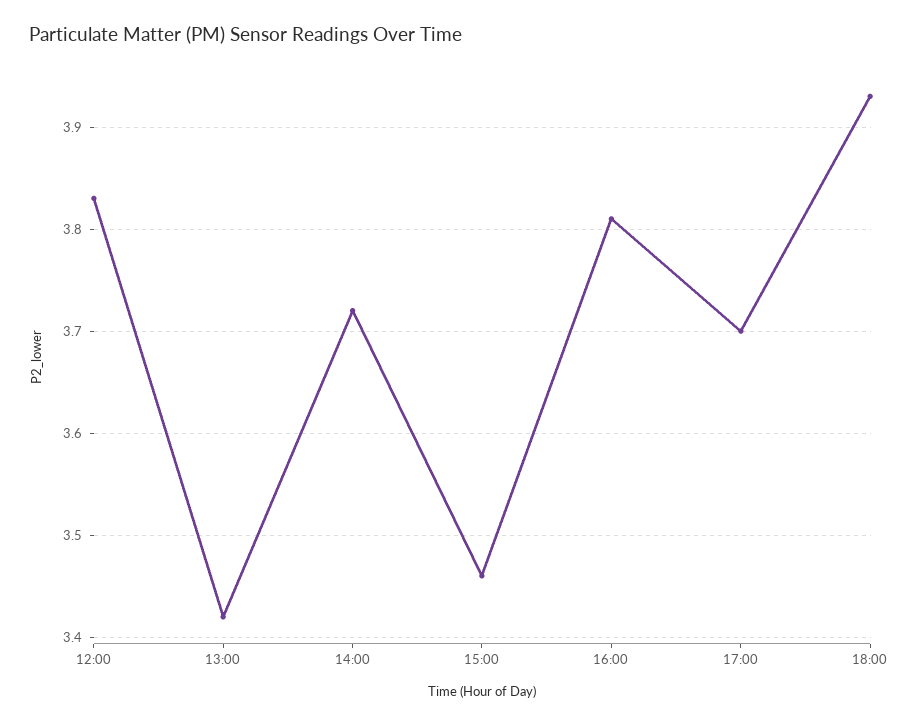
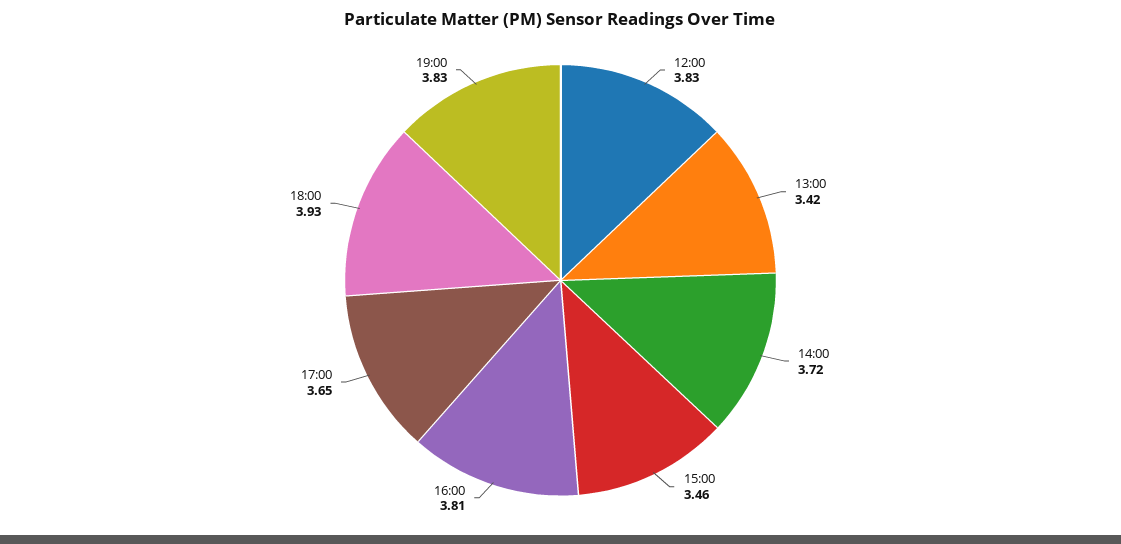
17:00: 3.7 -> 3.65
19:00: none -> 3.83

